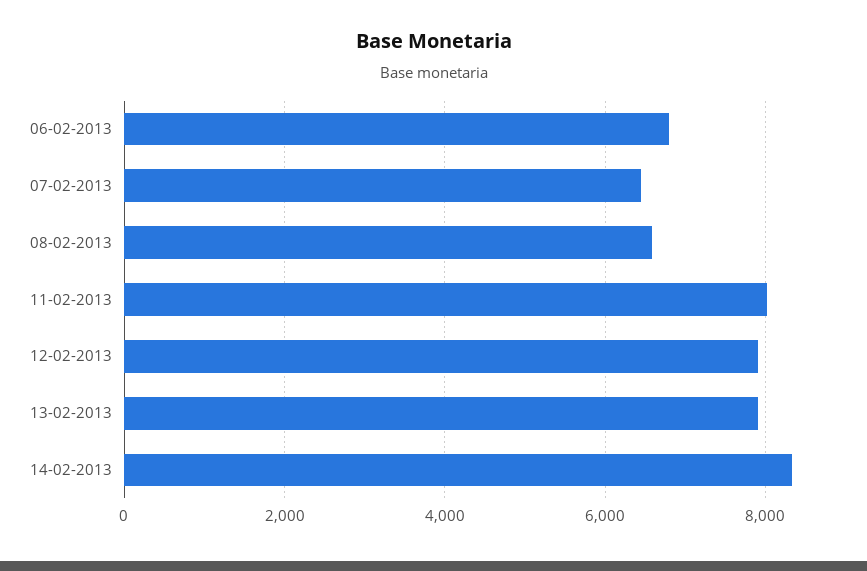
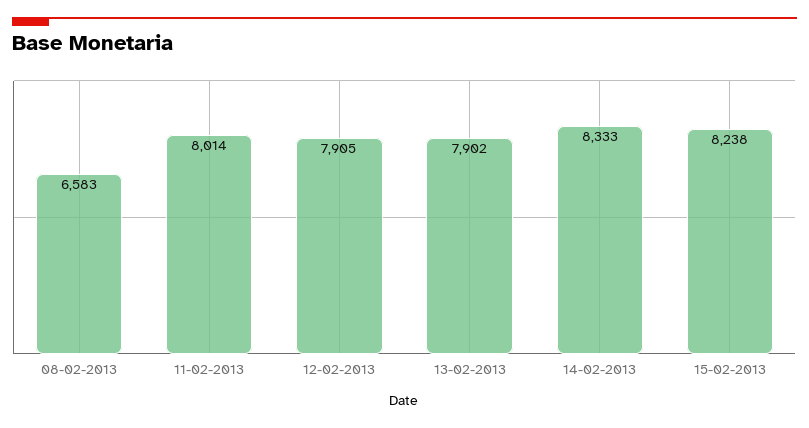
06-02-2013: 6800 -> none
07-02-2013: 6400 -> none
15-02-2013: none -> 8238

